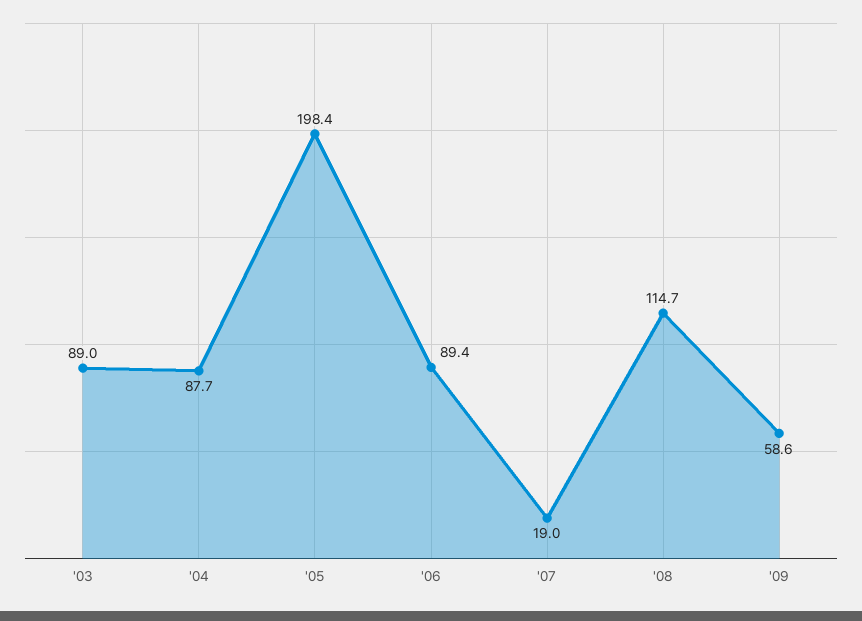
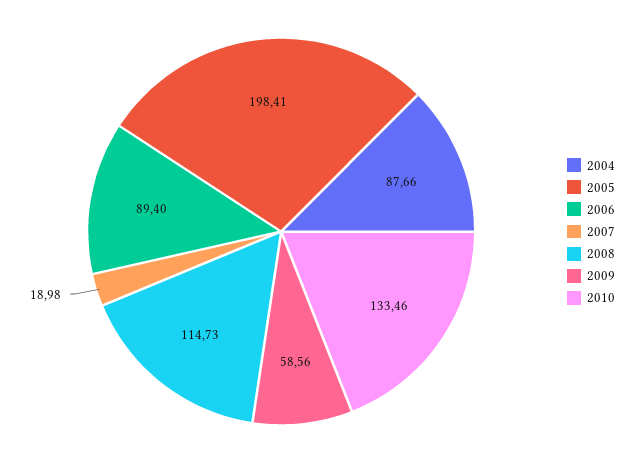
'03: 89 -> none
2010: none -> 133.46

